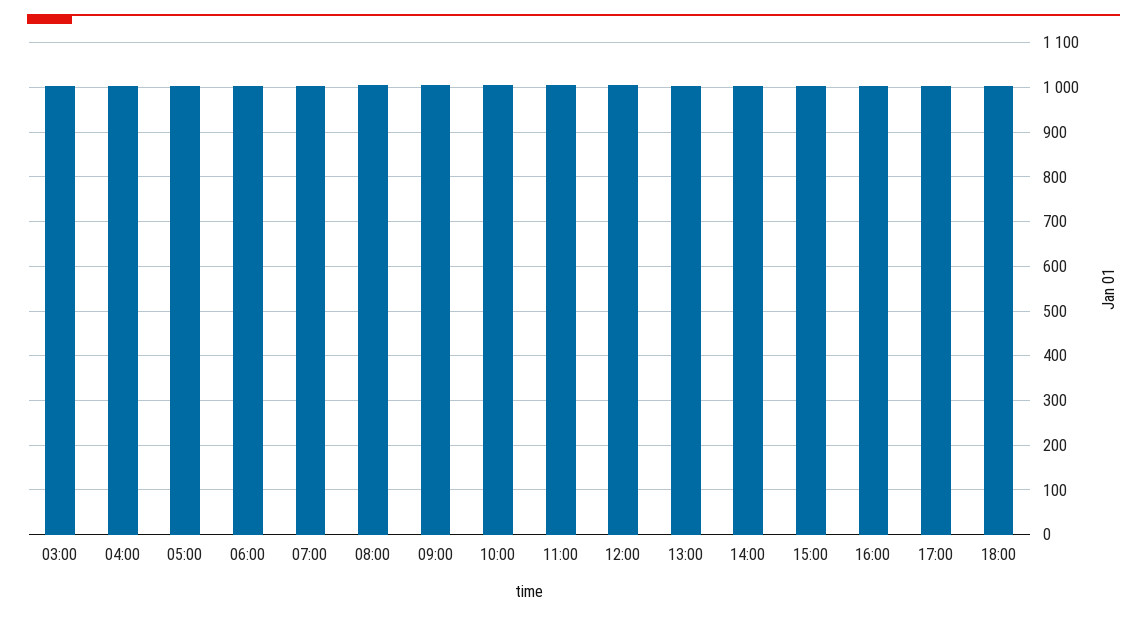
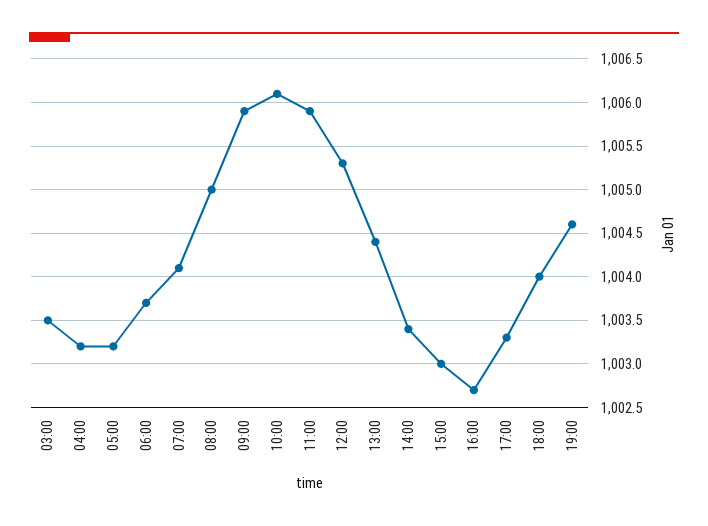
19:00: none -> 1004.6

